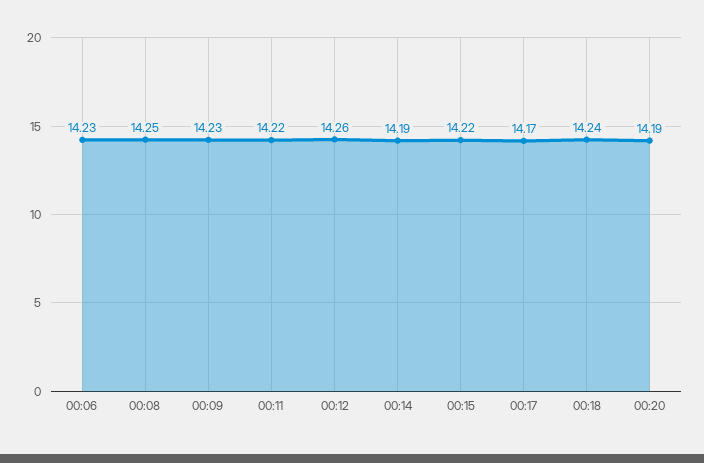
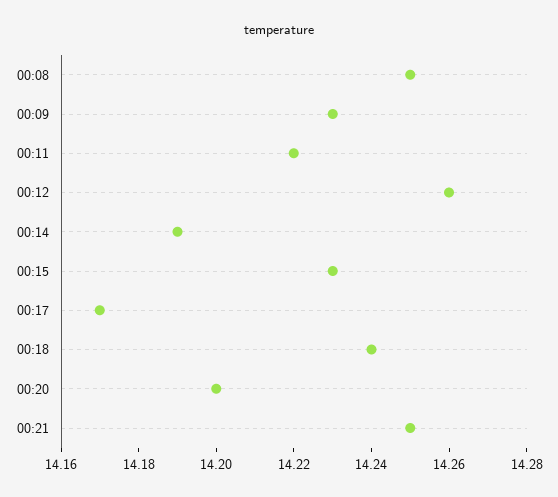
00:06: 14.23 -> none
00:15: 14.22 -> 14.23
00:20: 14.19 -> 14.2
00:21: none -> 14.25

